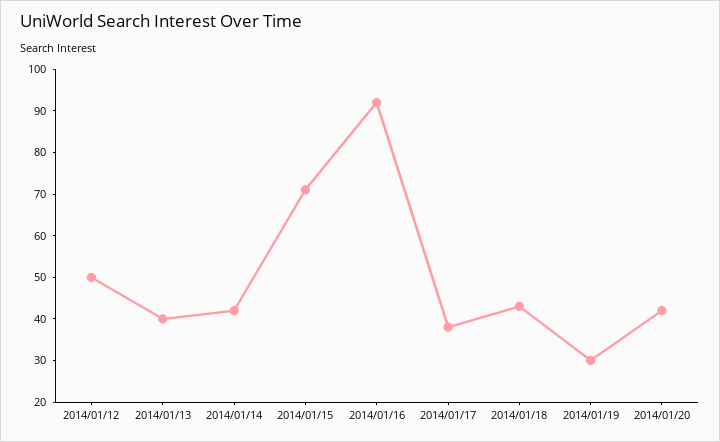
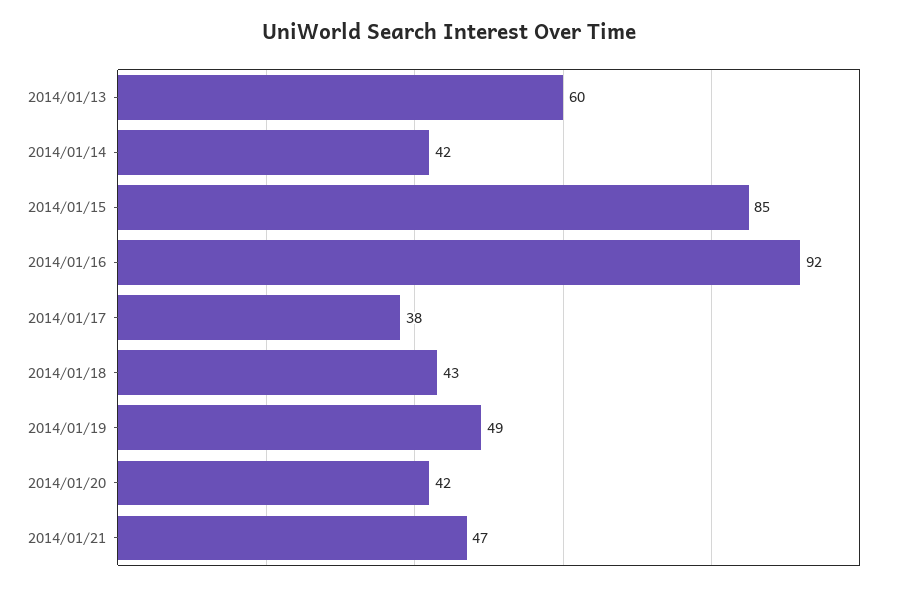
2014/01/12: 50 -> none
2014/01/13: 40 -> 60
2014/01/15: 70 -> 85
2014/01/19: 30 -> 49
2014/01/21: none -> 47

